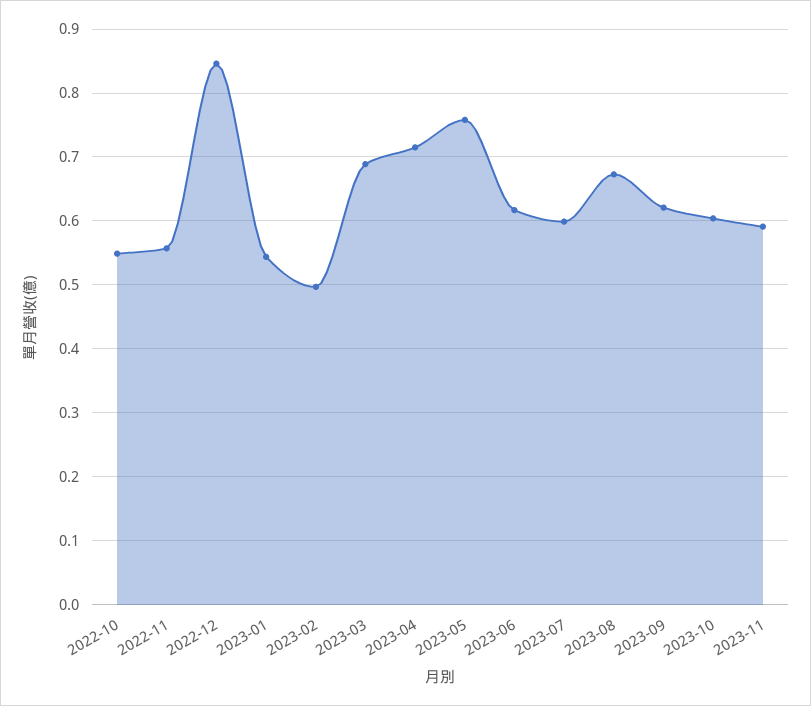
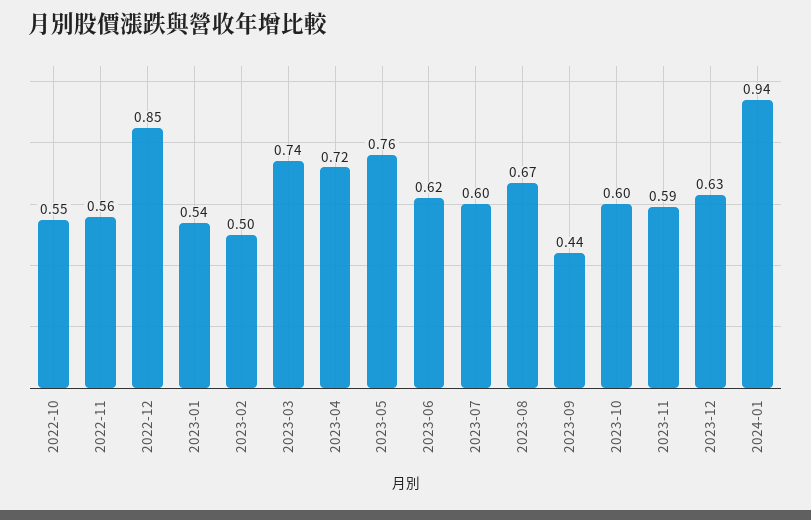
2023-03: 0.69 -> 0.74
2023-09: 0.62 -> 0.44
2023-12: none -> 0.63
2024-01: none -> 0.94

